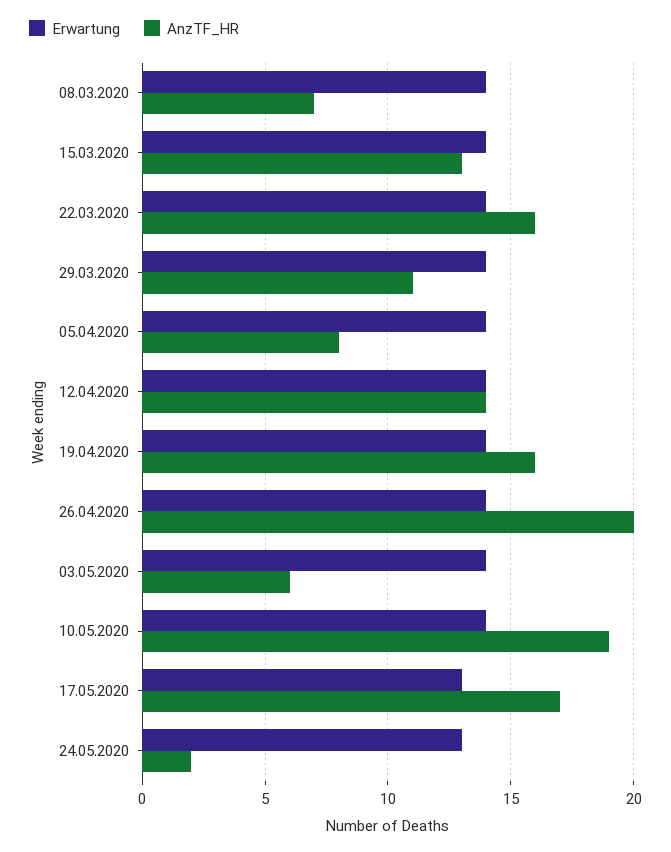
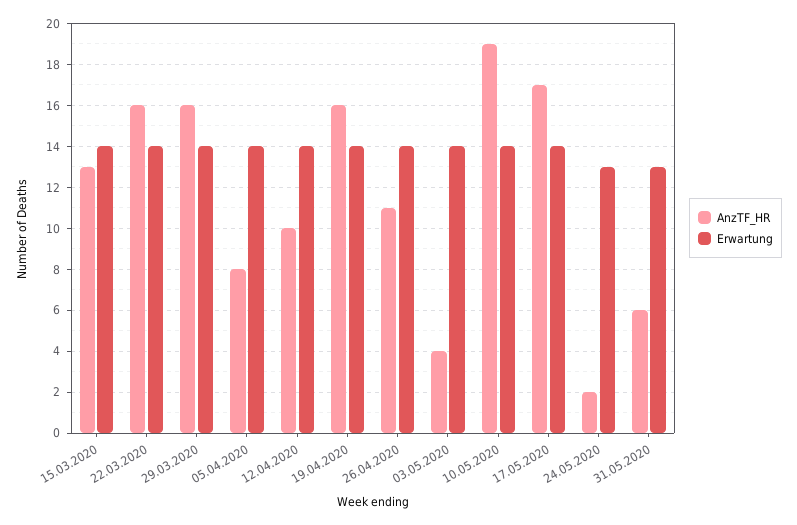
Erwartung, 08.03.2020: 14 -> none
AnzTF_HR, 08.03.2020: 7 -> none
AnzTF_HR, 29.03.2020: 11 -> 16
AnzTF_HR, 12.04.2020: 14 -> 10
AnzTF_HR, 26.04.2020: 20 -> 11
AnzTF_HR, 03.05.2020: 6 -> 4
Erwartung, 17.05.2020: 13 -> 14
AnzTF_HR, 31.05.2020: none -> 6
Erwartung, 31.05.2020: none -> 13

